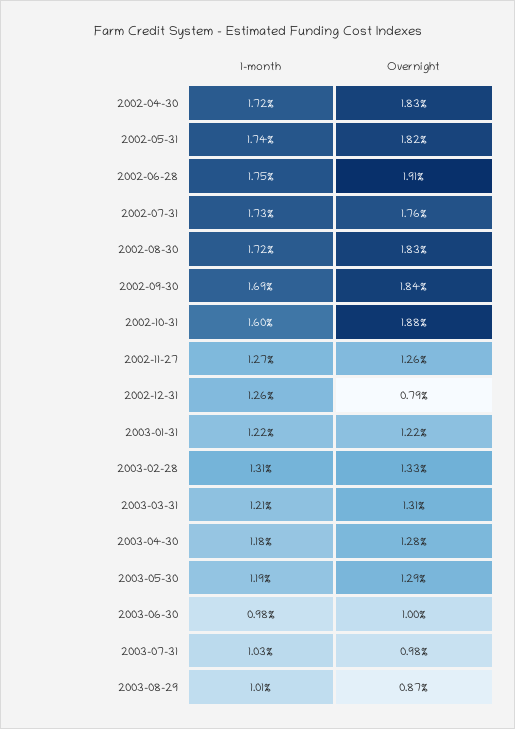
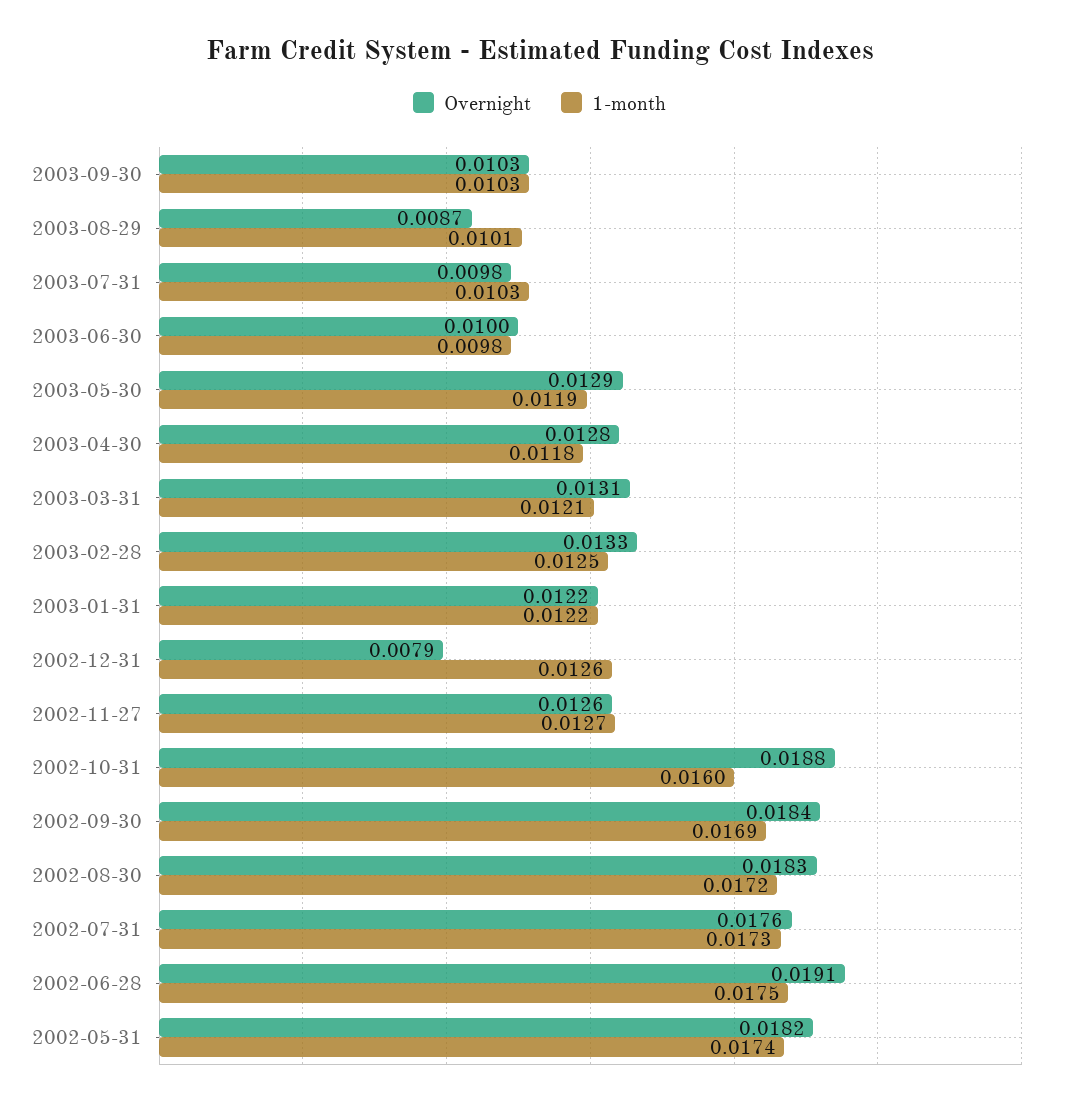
1-month, 2002-04-30: 0.0172 -> none
Overnight, 2002-04-30: 0.0183 -> none
1-month, 2003-02-28: 0.0131 -> 0.0125
Overnight, 2003-09-30: none -> 0.0103
1-month, 2003-09-30: none -> 0.0103

